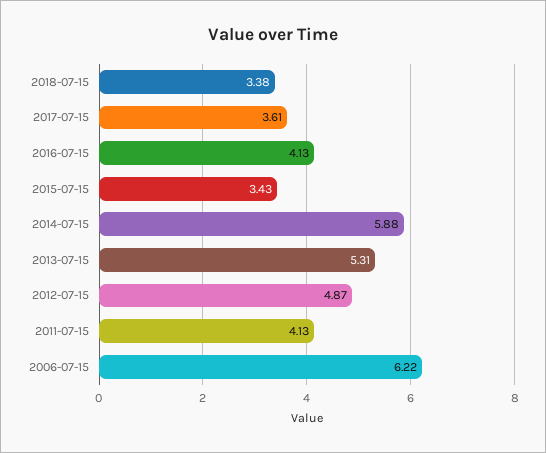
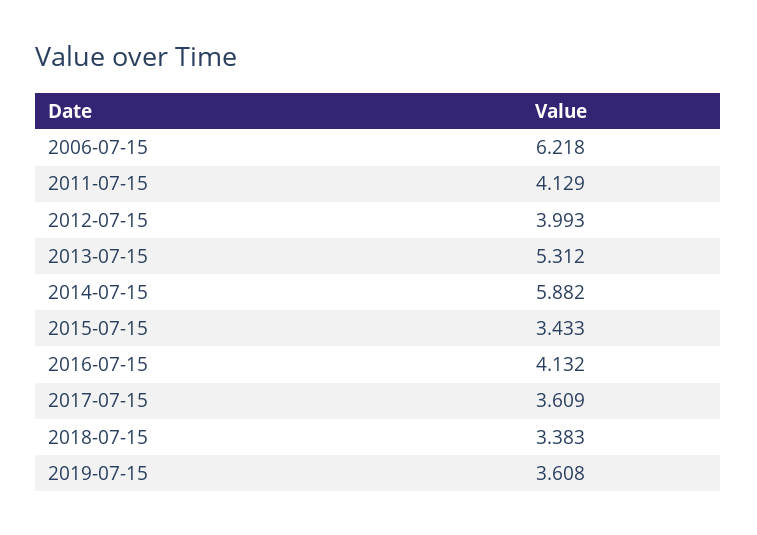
2012-07-15: 4.87 -> 3.993
2019-07-15: none -> 3.608

